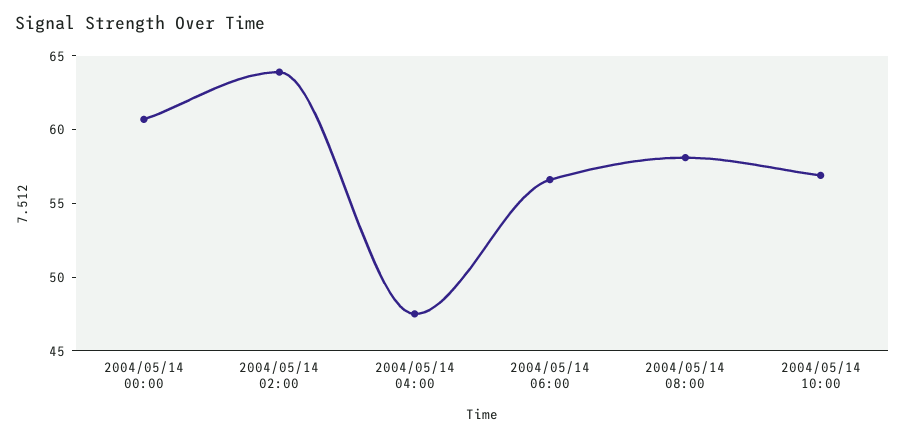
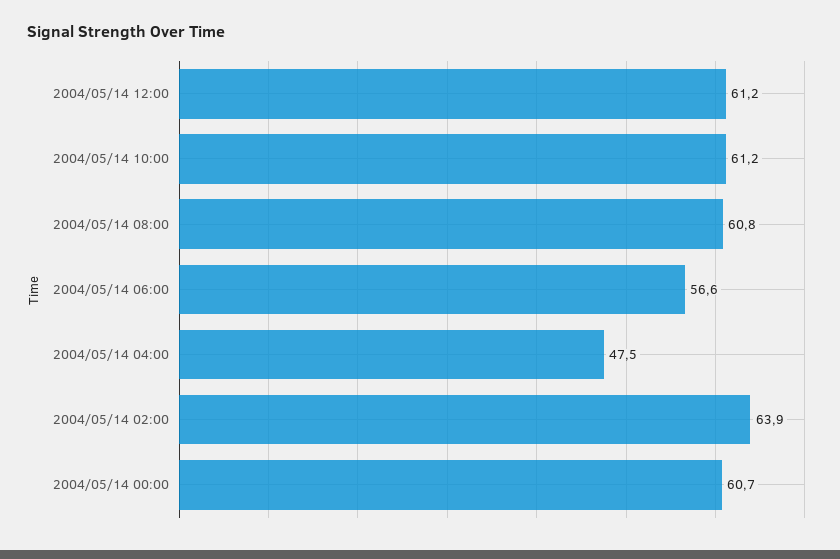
2004/05/14 08:00: 58 -> 60.8
2004/05/14 10:00: 57 -> 61.2
2004/05/14 12:00: none -> 61.2

